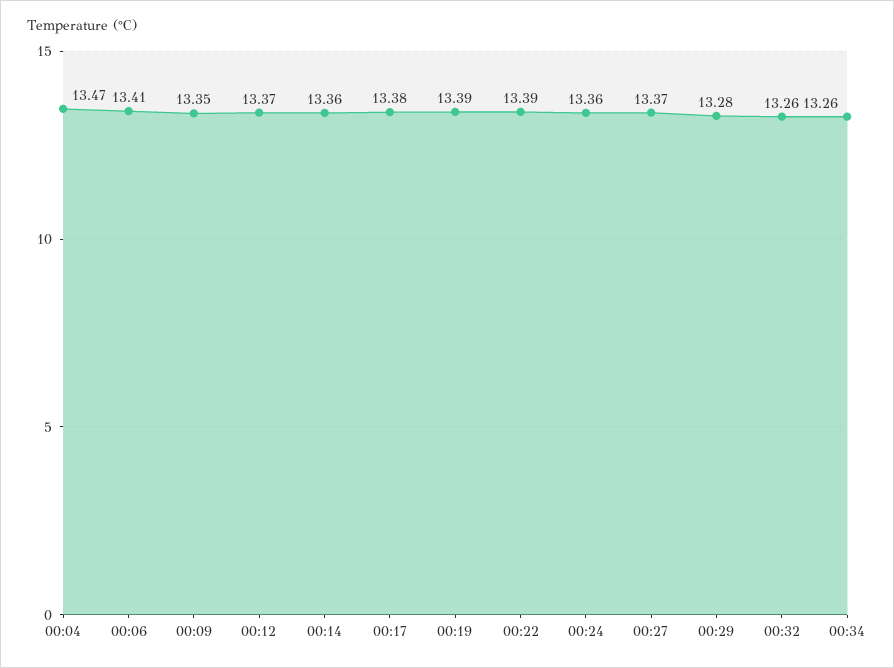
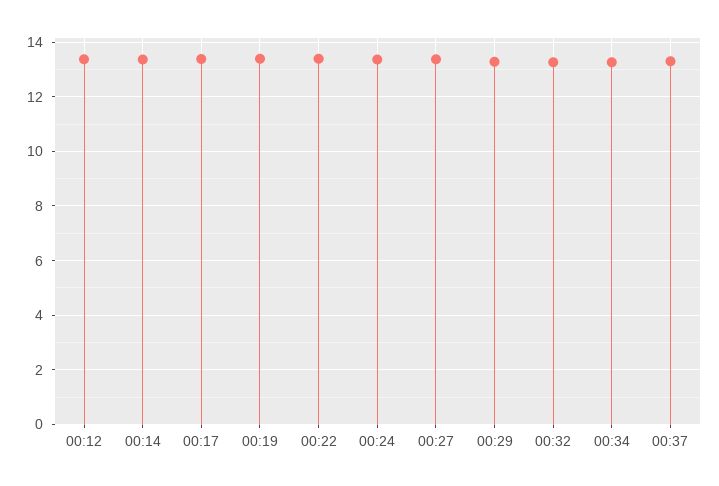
00:04: 13.47 -> none
00:06: 13.41 -> none
00:09: 13.35 -> none
00:37: none -> 13.25

